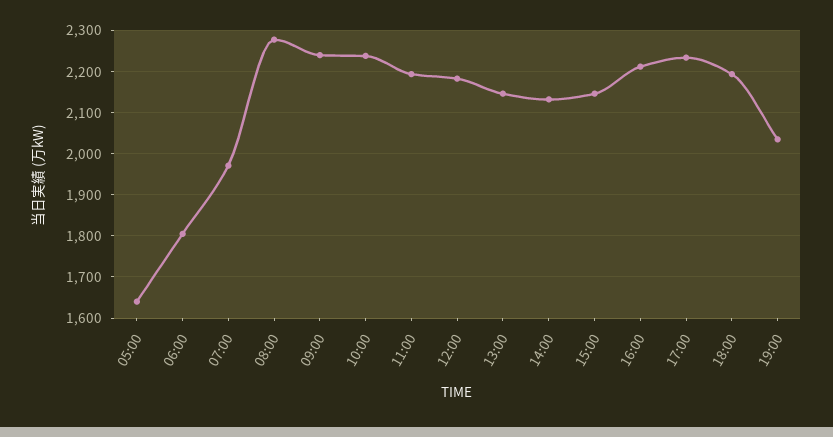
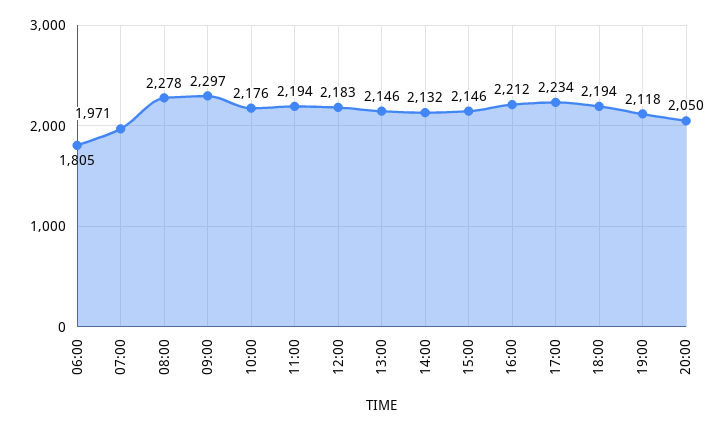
05:00: 1640 -> none
09:00: 2240 -> 2297
10:00: 2240 -> 2176
19:00: 2040 -> 2118
20:00: none -> 2050

